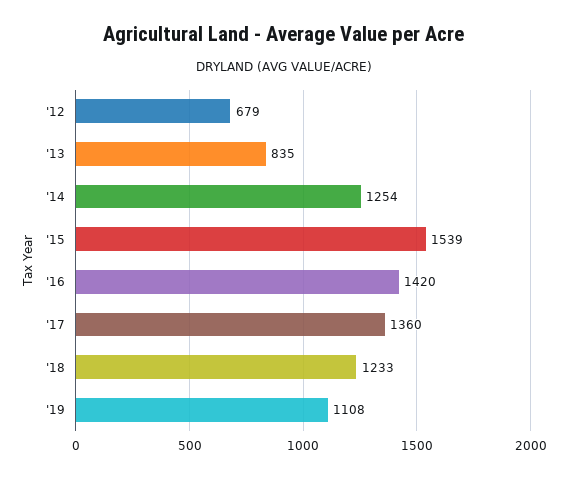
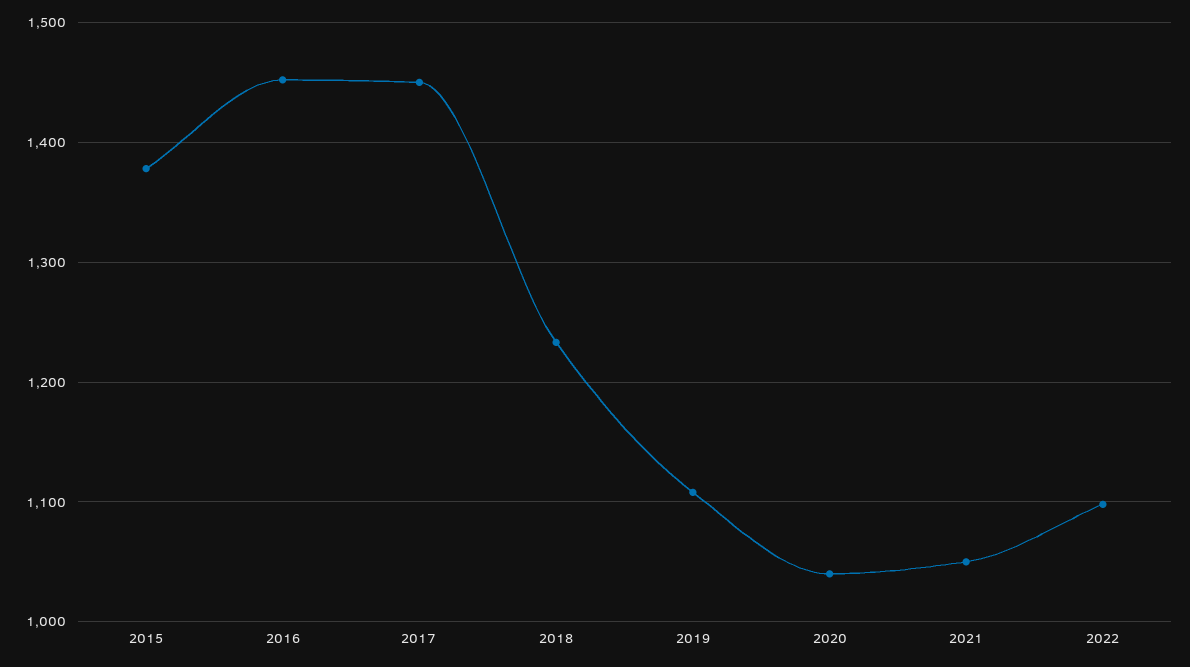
'12: 679 -> none
'13: 835 -> none
'14: 1254 -> none
'15: 1539 -> 1380
'16: 1420 -> 1450
'17: 1360 -> 1450
2020: none -> 1040
2021: none -> 1050
2022: none -> 1100

